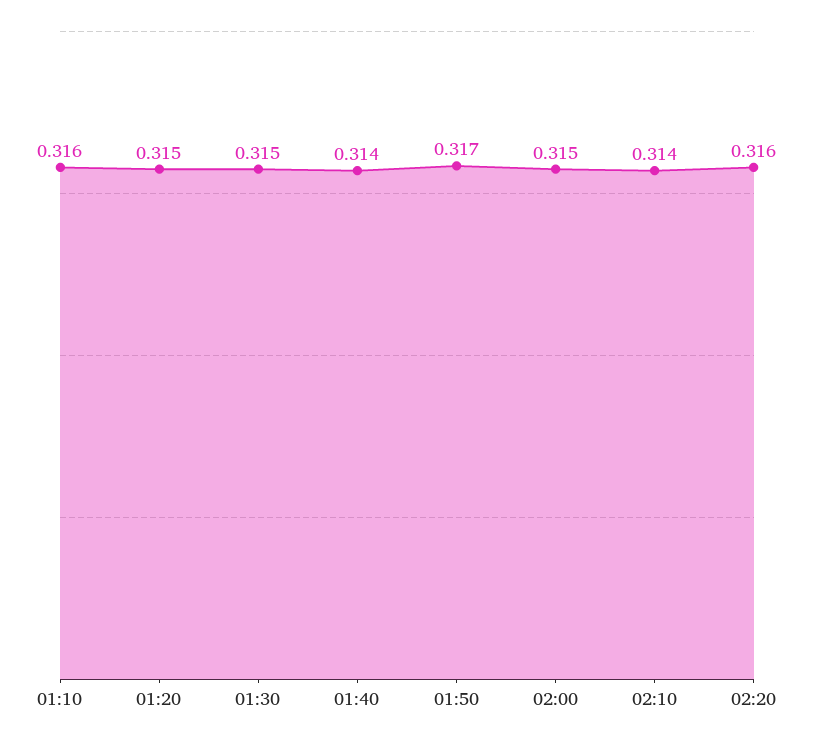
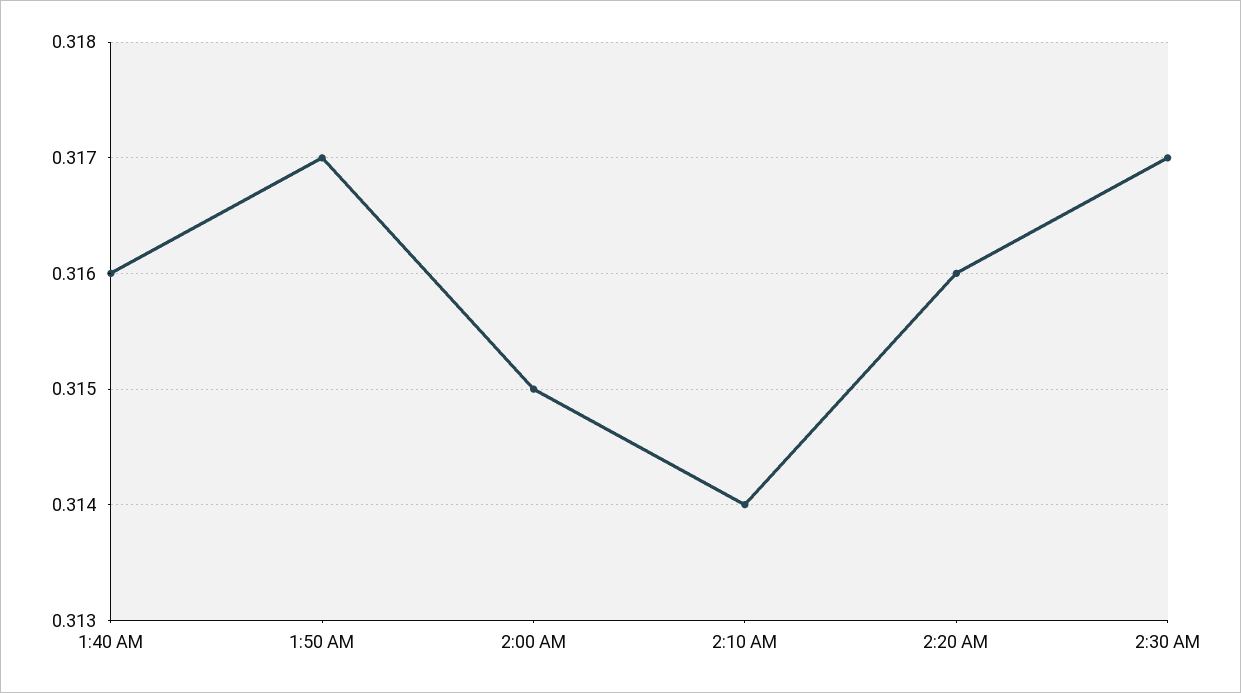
01:10: 0.316 -> none
01:20: 0.315 -> none
01:30: 0.315 -> none
01:40: 0.314 -> 0.316
2:30 AM: none -> 0.317

